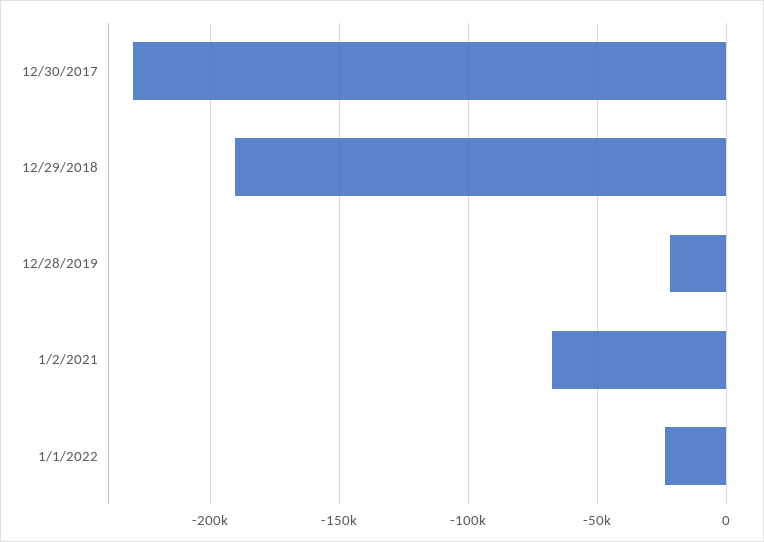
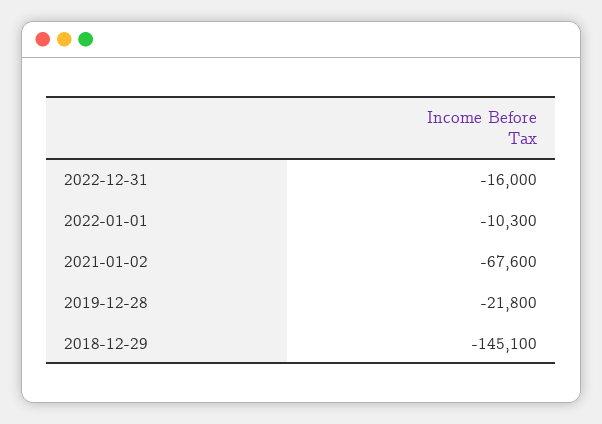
12/30/2017: -230000 -> none
12/29/2018: -190000 -> -145100
1/1/2022: -25000 -> -10300
2022-12-31: none -> -16000

